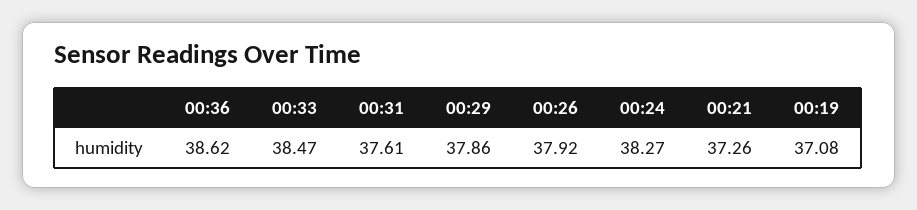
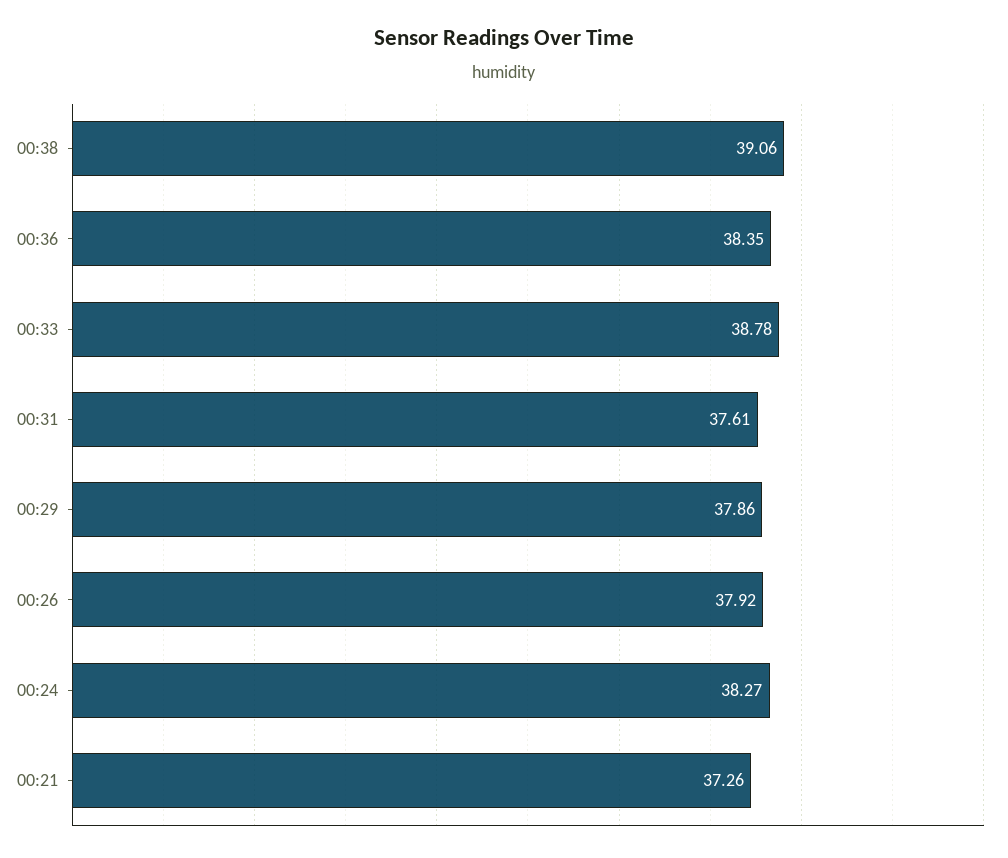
00:36: 38.62 -> 38.35
00:33: 38.47 -> 38.78
00:19: 37.08 -> none
00:38: none -> 39.06

